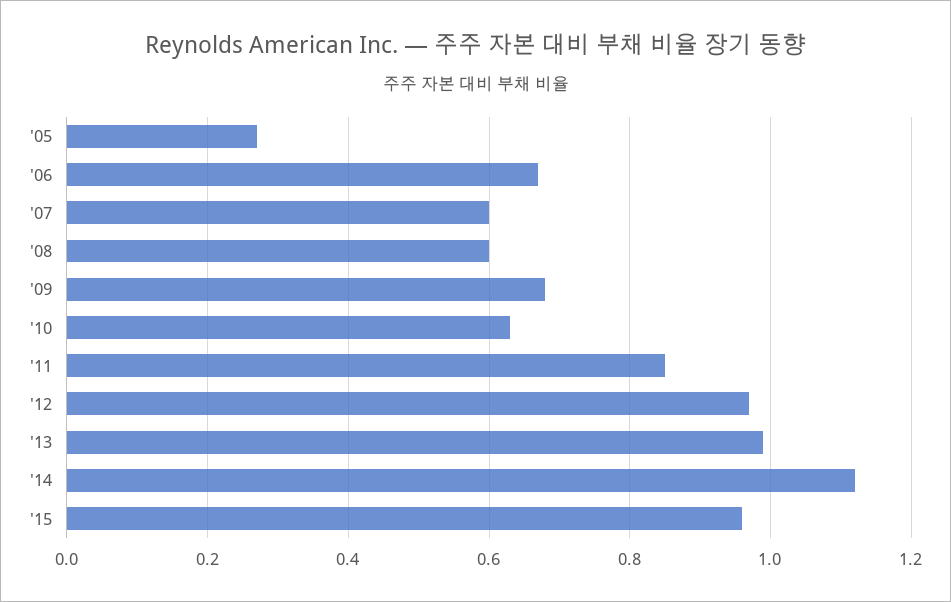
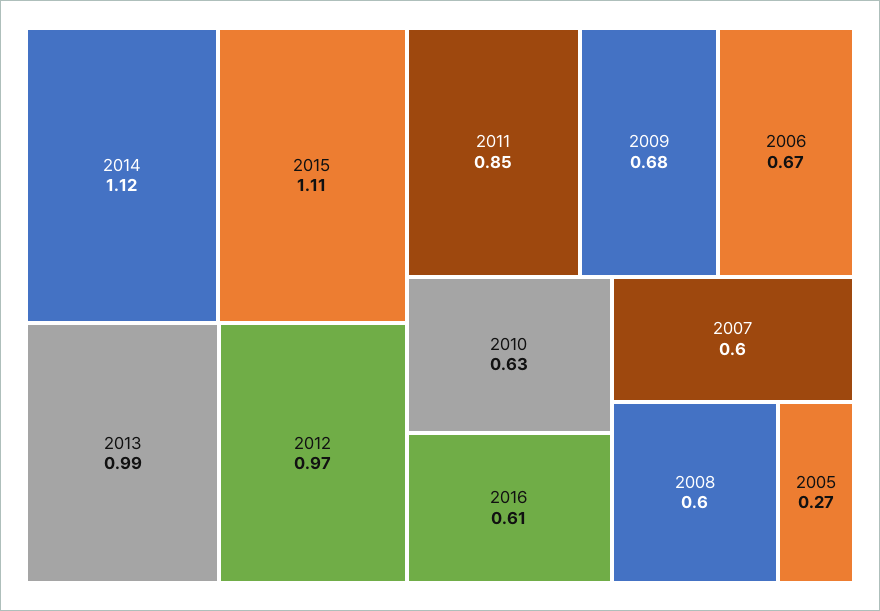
'15: 0.95 -> 1.11
2016: none -> 0.61

